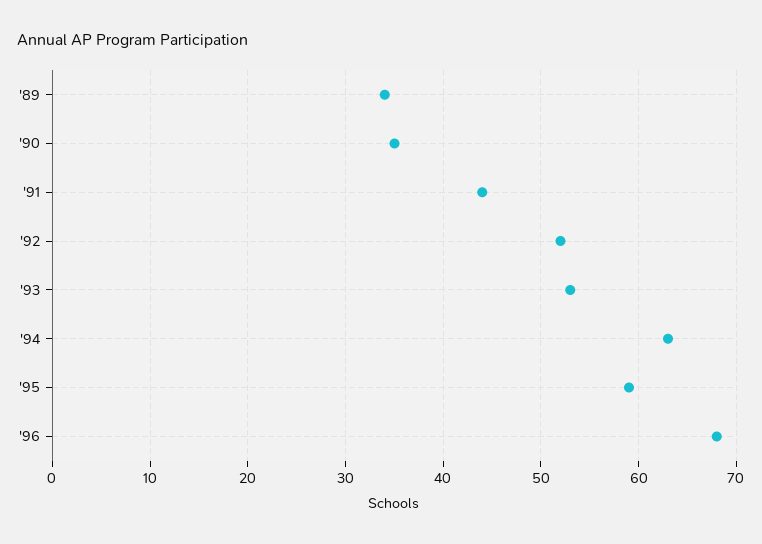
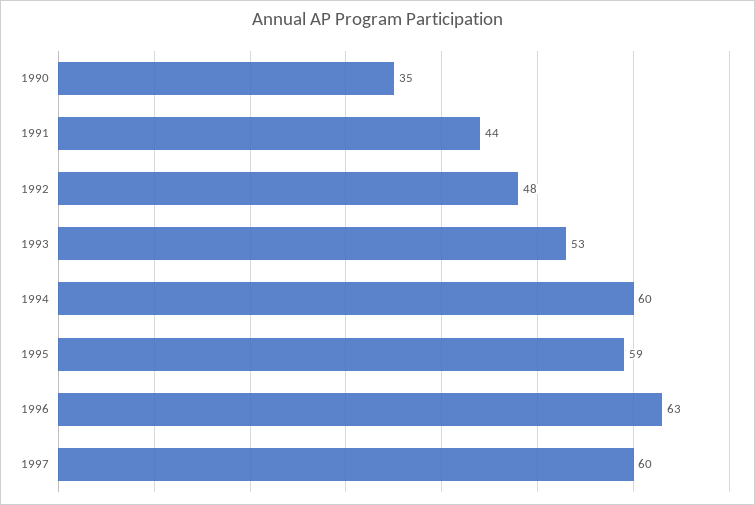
'89: 34 -> none
'92: 52 -> 48
'94: 63 -> 60
'96: 68 -> 63
1997: none -> 60

